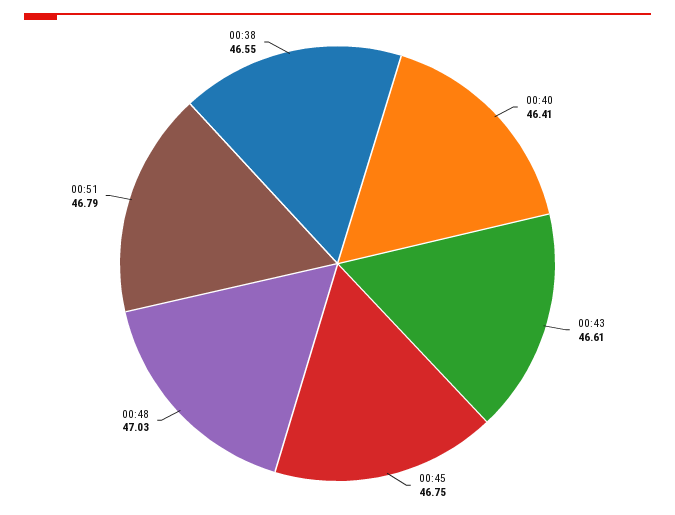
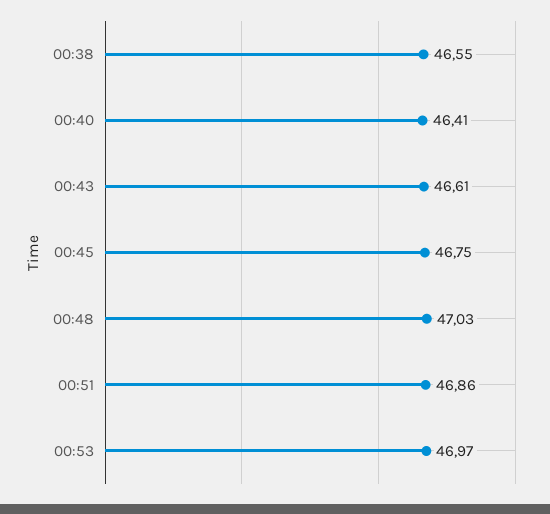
00:51: 46.79 -> 46.86
00:53: none -> 46.97

